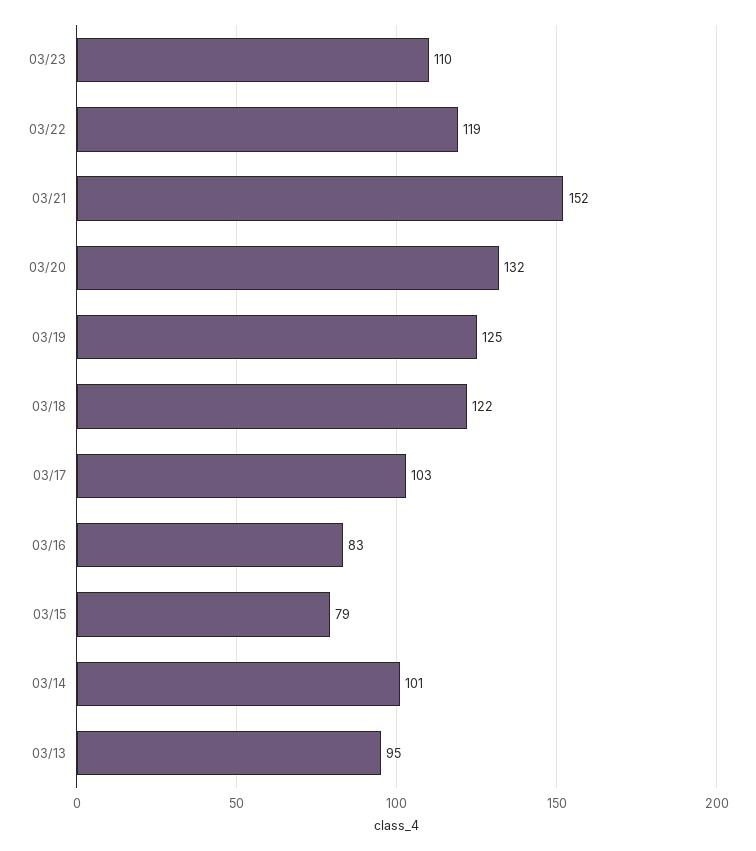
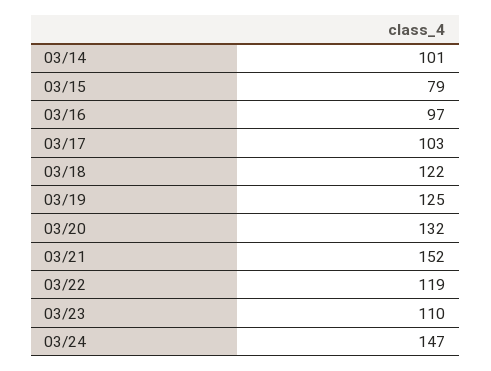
03/16: 83 -> 97
03/13: 95 -> none
03/24: none -> 147

